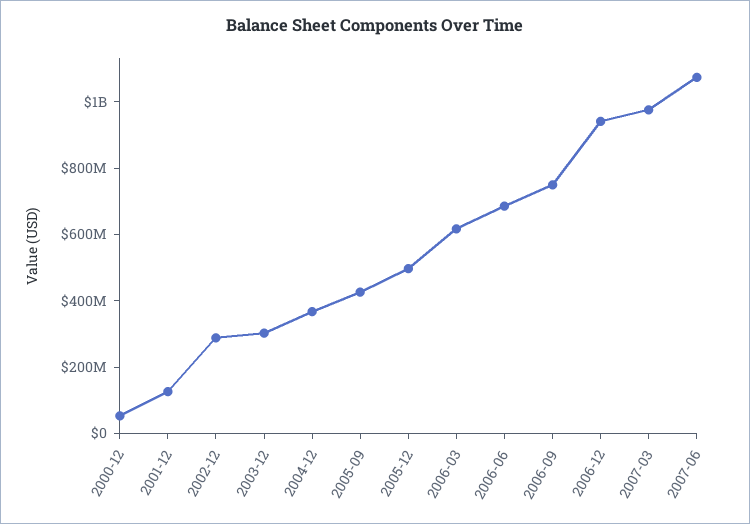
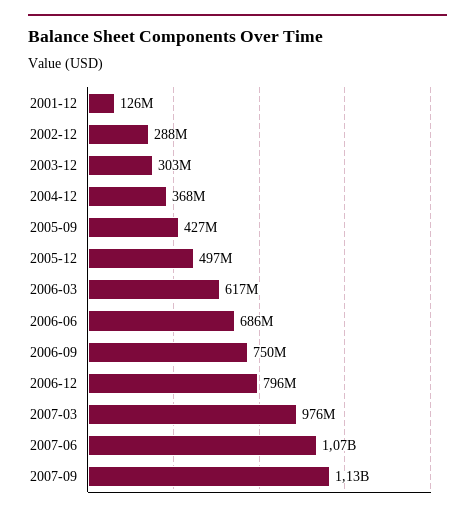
2000-12: 50000000 -> none
2006-12: 950000000 -> 796000000
2007-09: none -> 1130000000

